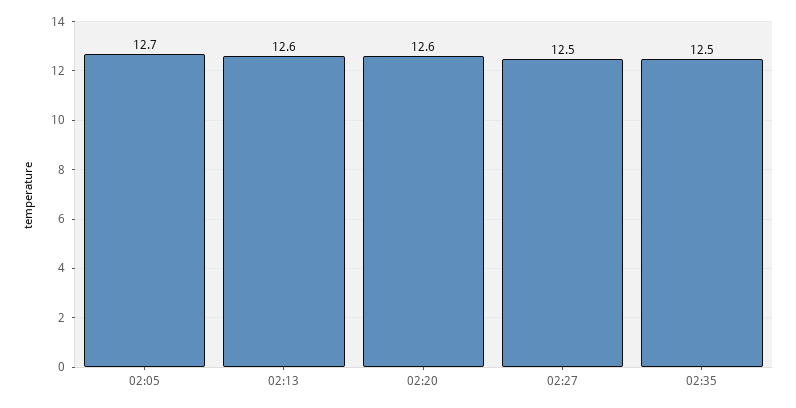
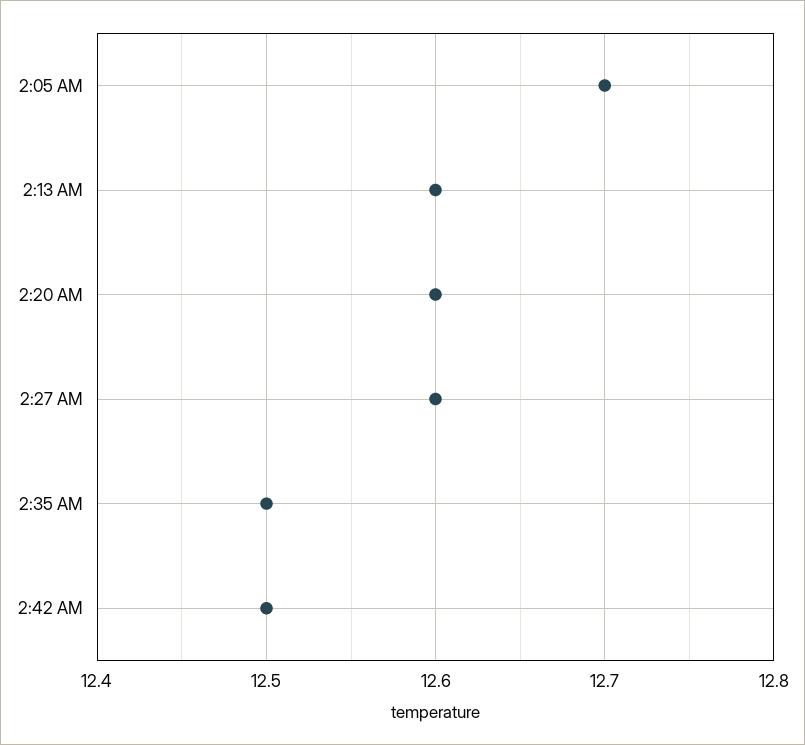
02:27: 12.5 -> 12.6
2:42 AM: none -> 12.5

